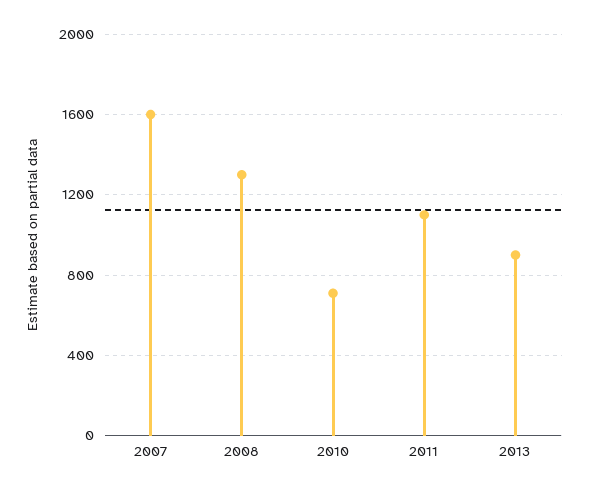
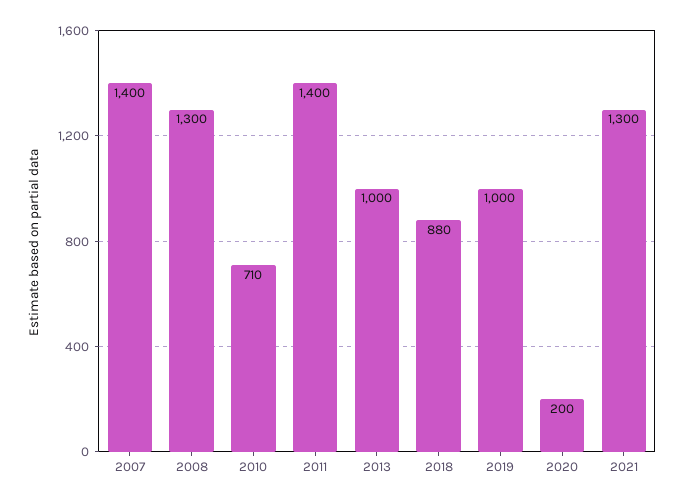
2007: 1600 -> 1400
2011: 1100 -> 1400
2013: 900 -> 1000
2018: none -> 880
2019: none -> 1000
2020: none -> 200
2021: none -> 1300

